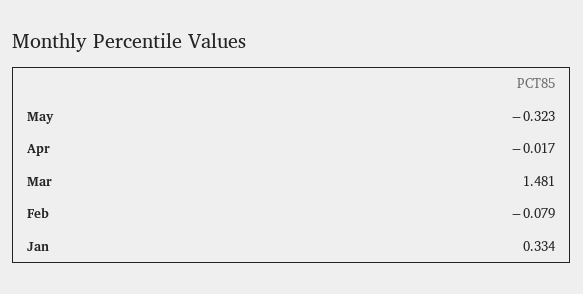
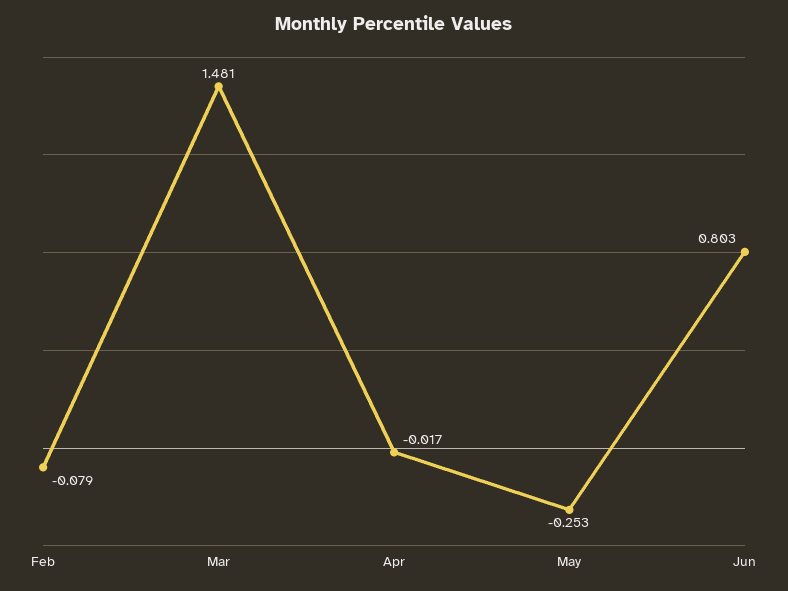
May: -0.323 -> -0.253
Jan: 0.334 -> none
Jun: none -> 0.803

